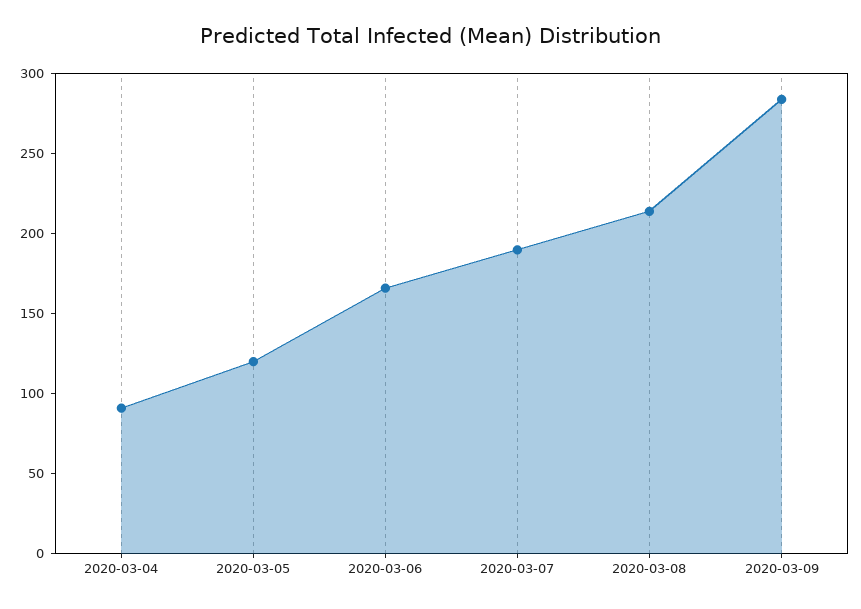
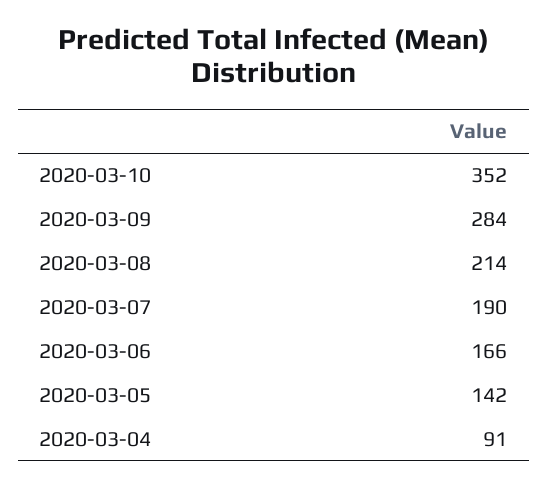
2020-03-05: 120 -> 142
2020-03-10: none -> 352

